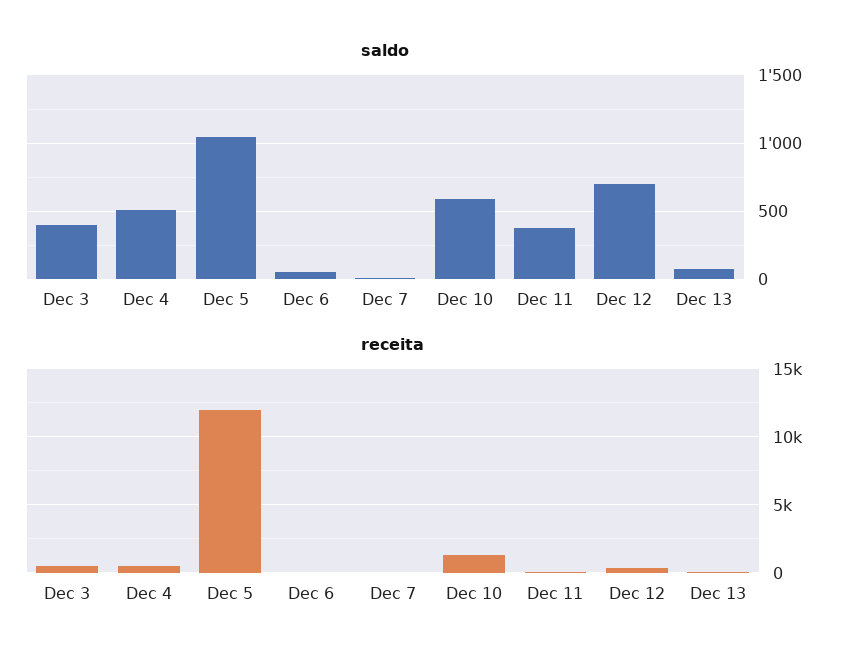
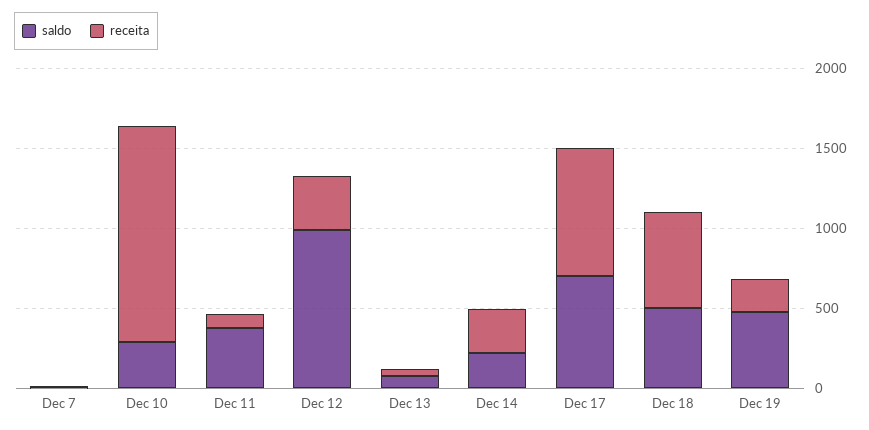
saldo, Dec 3: 400 -> none
saldo, Dec 4: 500 -> none
saldo, Dec 5: 1050 -> none
saldo, Dec 6: 50 -> none
saldo, Dec 10: 600 -> 300
saldo, Dec 12: 700 -> 1000
receita, Dec 3: 500 -> none
receita, Dec 4: 500 -> none
receita, Dec 5: 12000 -> none
receita, Dec 6: 0 -> none
saldo, Dec 14: none -> 200
receita, Dec 14: none -> 300
saldo, Dec 17: none -> 700
receita, Dec 17: none -> 800
saldo, Dec 18: none -> 500
receita, Dec 18: none -> 600
saldo, Dec 19: none -> 500
receita, Dec 19: none -> 200

